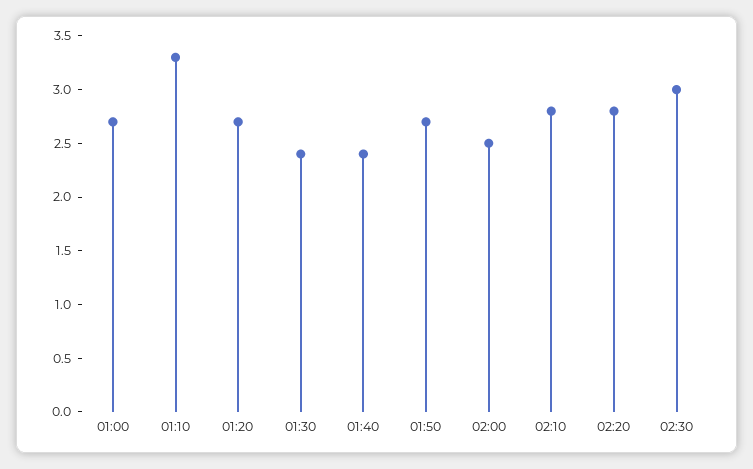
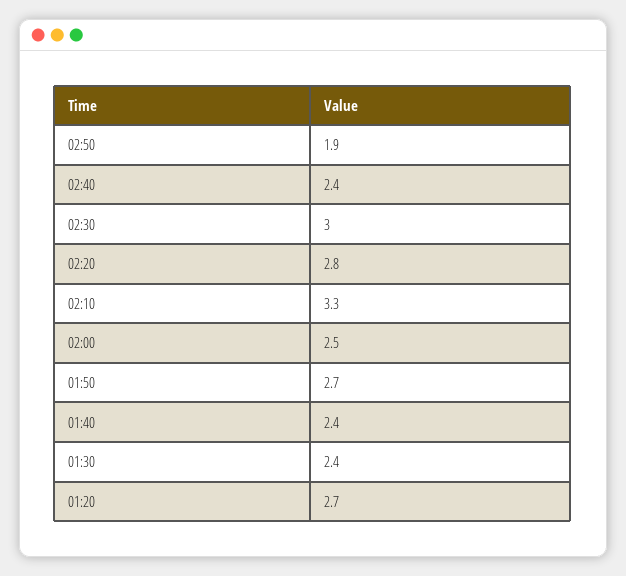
01:00: 2.7 -> none
01:10: 3.3 -> none
02:10: 2.8 -> 3.3
02:50: none -> 1.9
02:40: none -> 2.4

